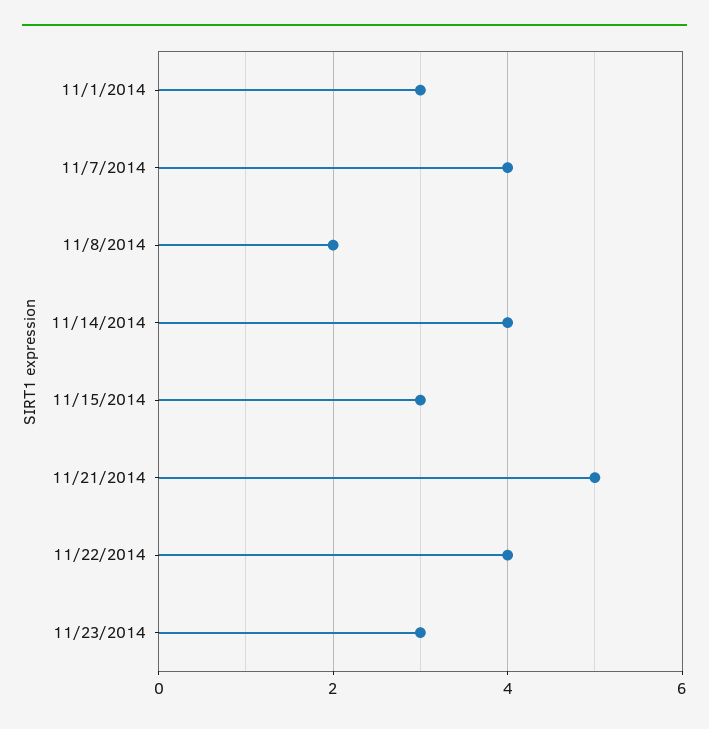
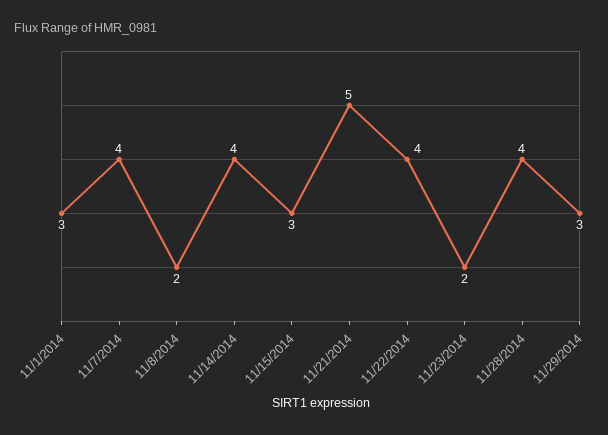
11/23/2014: 3 -> 2
11/28/2014: none -> 4
11/29/2014: none -> 3

